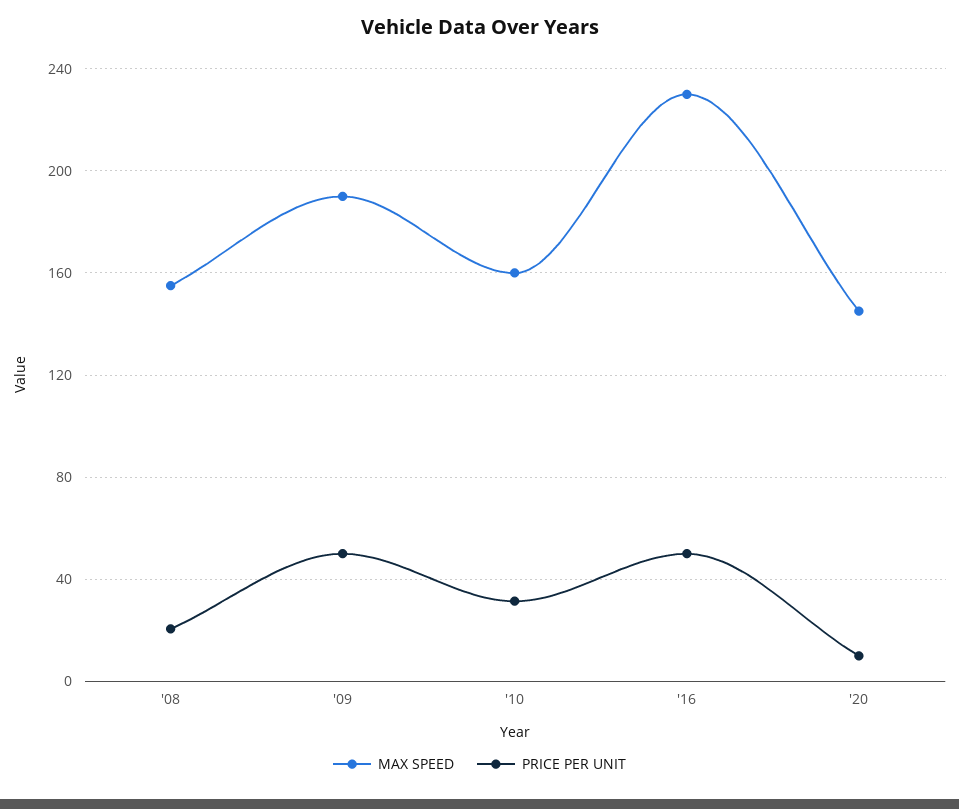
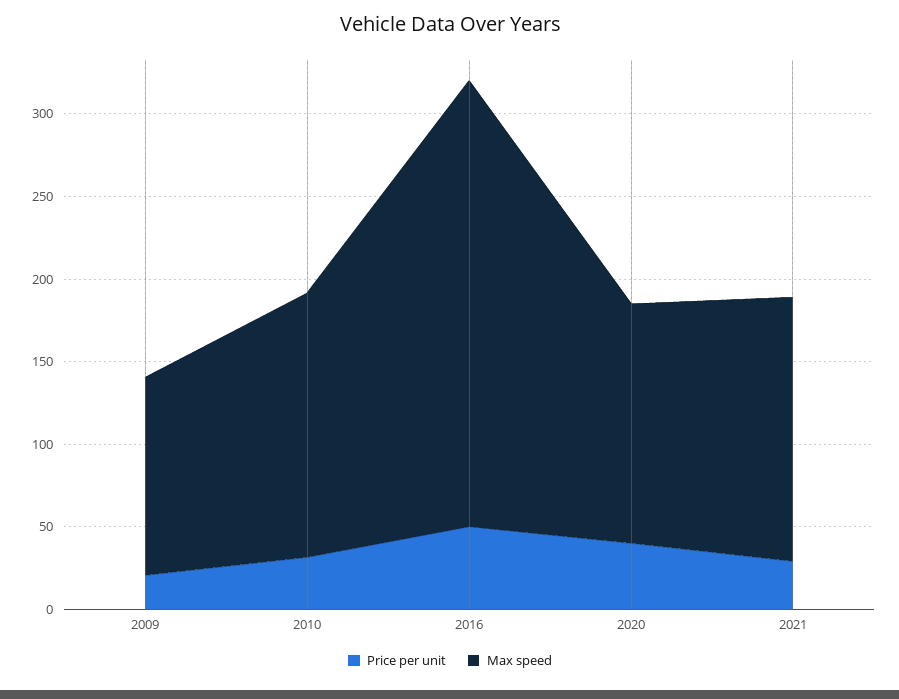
MAX SPEED, '08: 155 -> none
PRICE PER UNIT, '08: 20 -> none
MAX SPEED, '09: 190 -> 120
PRICE PER UNIT, '09: 50 -> 20
MAX SPEED, '16: 230 -> 270
PRICE PER UNIT, '20: 10 -> 40
PRICE PER UNIT, 2021: none -> 30
MAX SPEED, 2021: none -> 160

